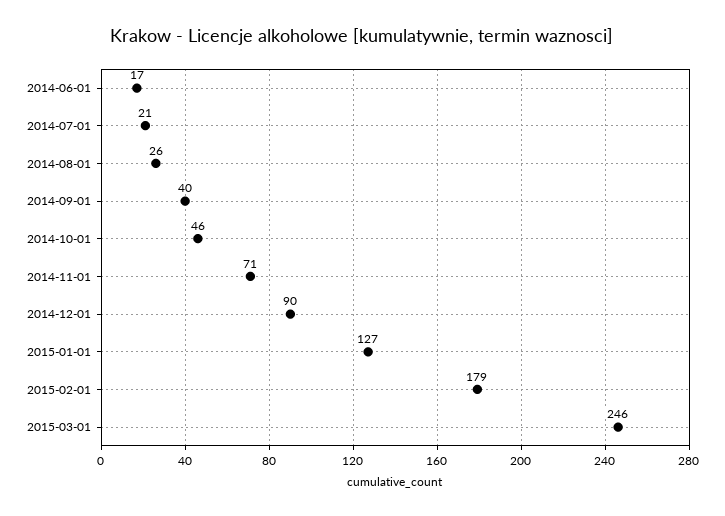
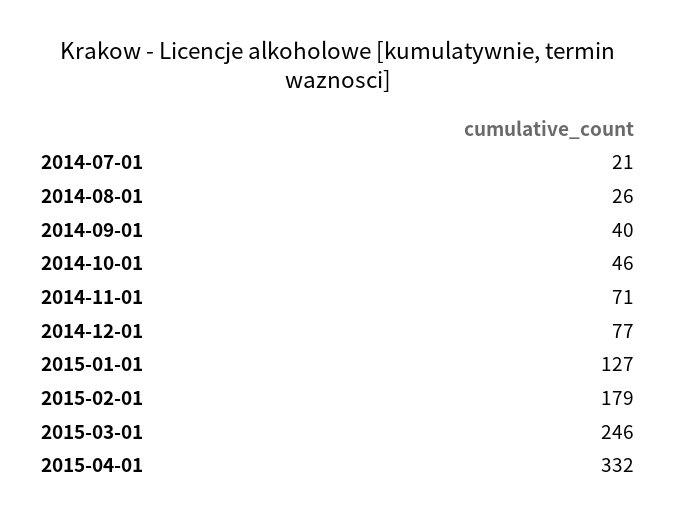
2014-06-01: 17 -> none
2014-12-01: 90 -> 77
2015-04-01: none -> 332

